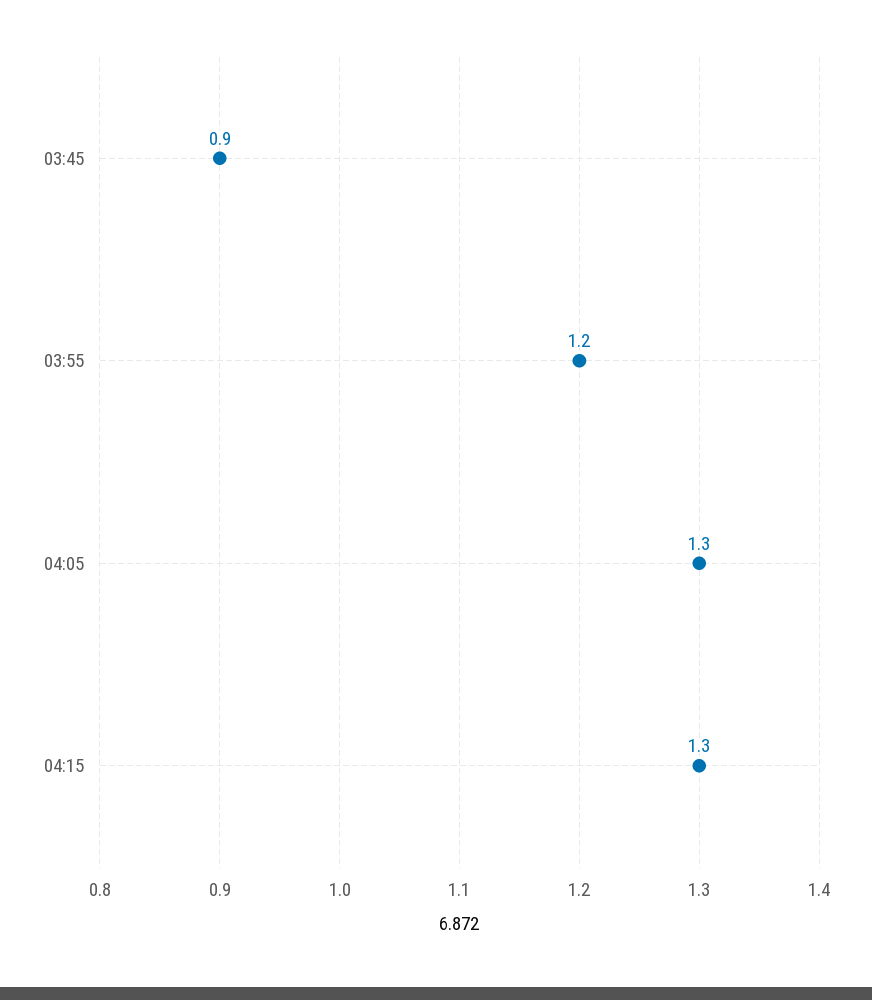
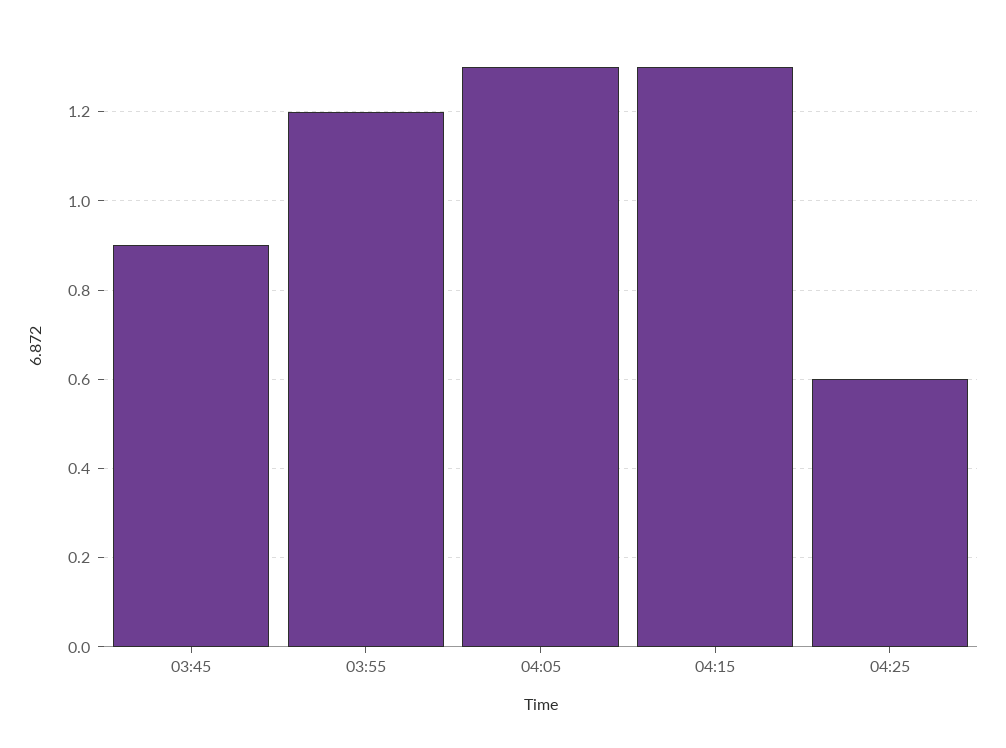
04:25: none -> 0.6

